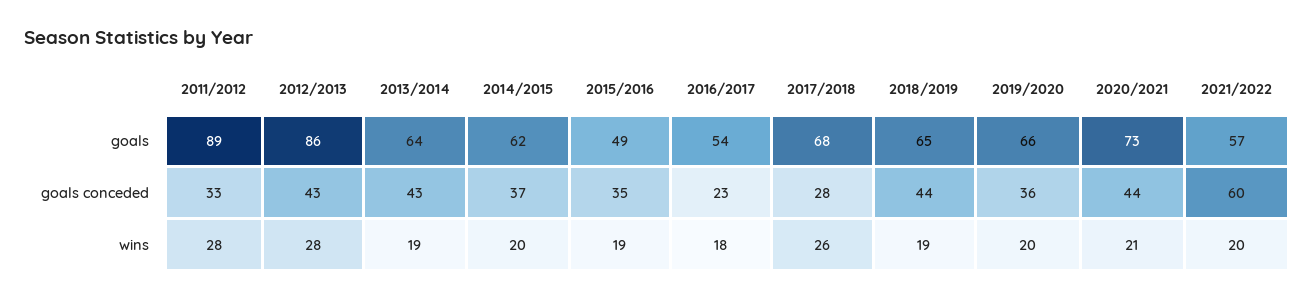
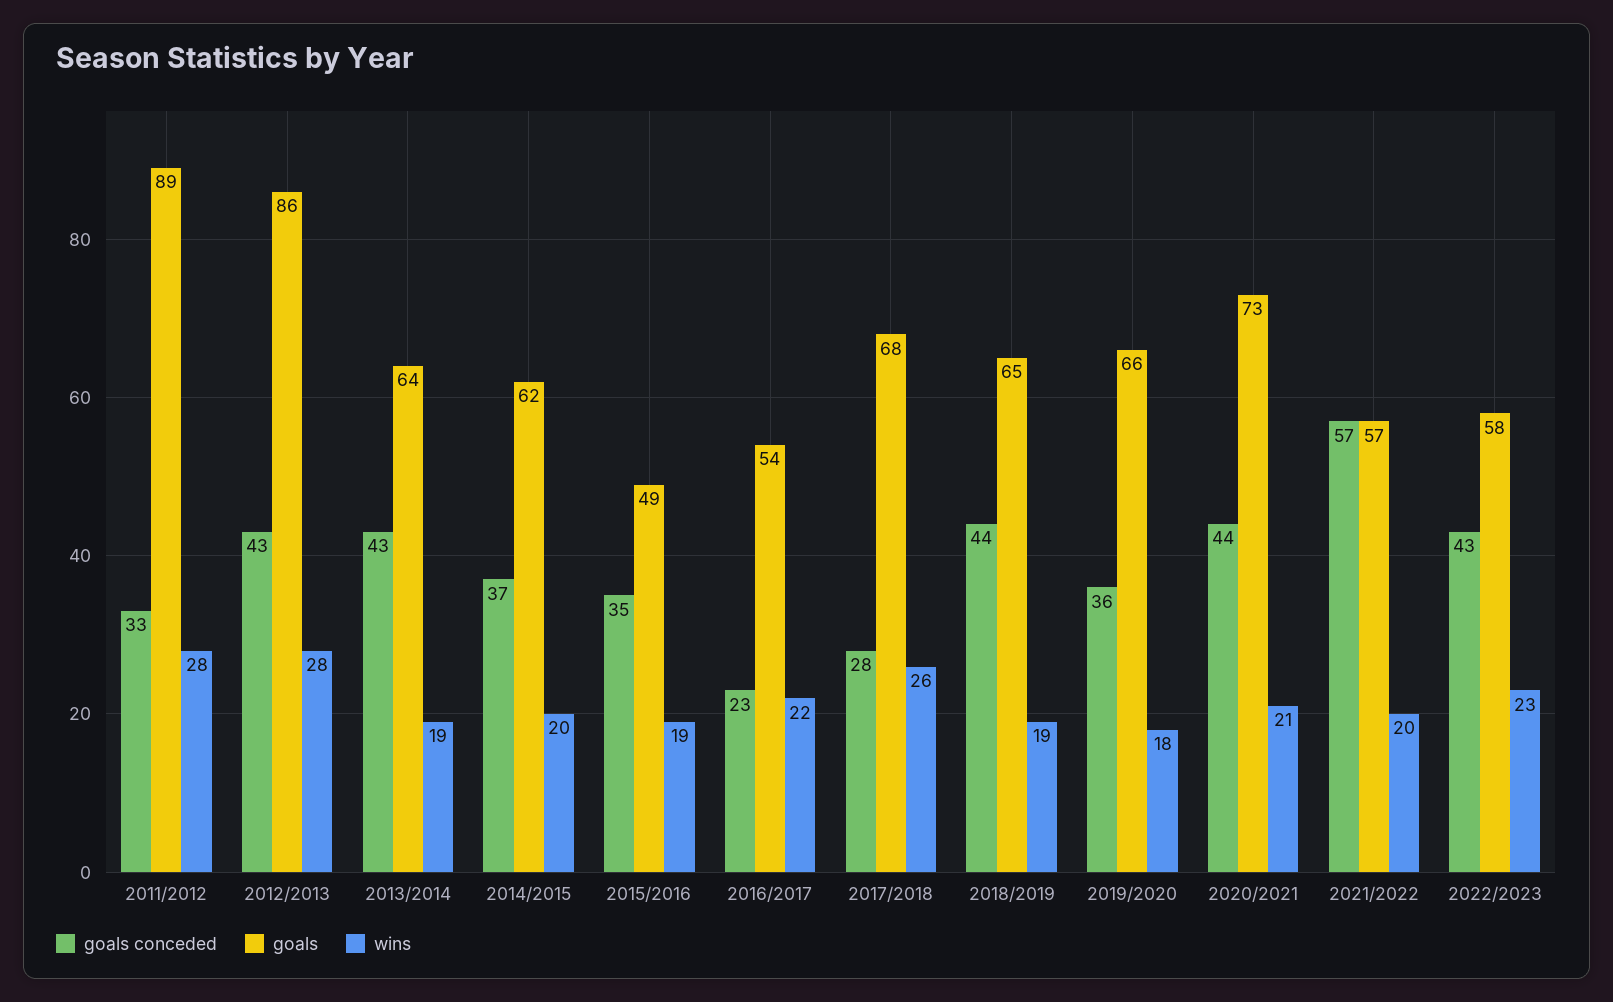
goals conceded, 2021/2022: 60 -> 57
wins, 2016/2017: 18 -> 22
wins, 2019/2020: 20 -> 18
goals conceded, 2022/2023: none -> 43
goals, 2022/2023: none -> 58
wins, 2022/2023: none -> 23

